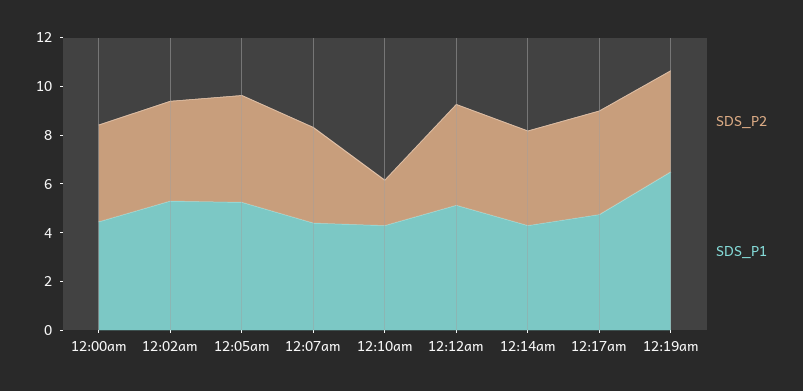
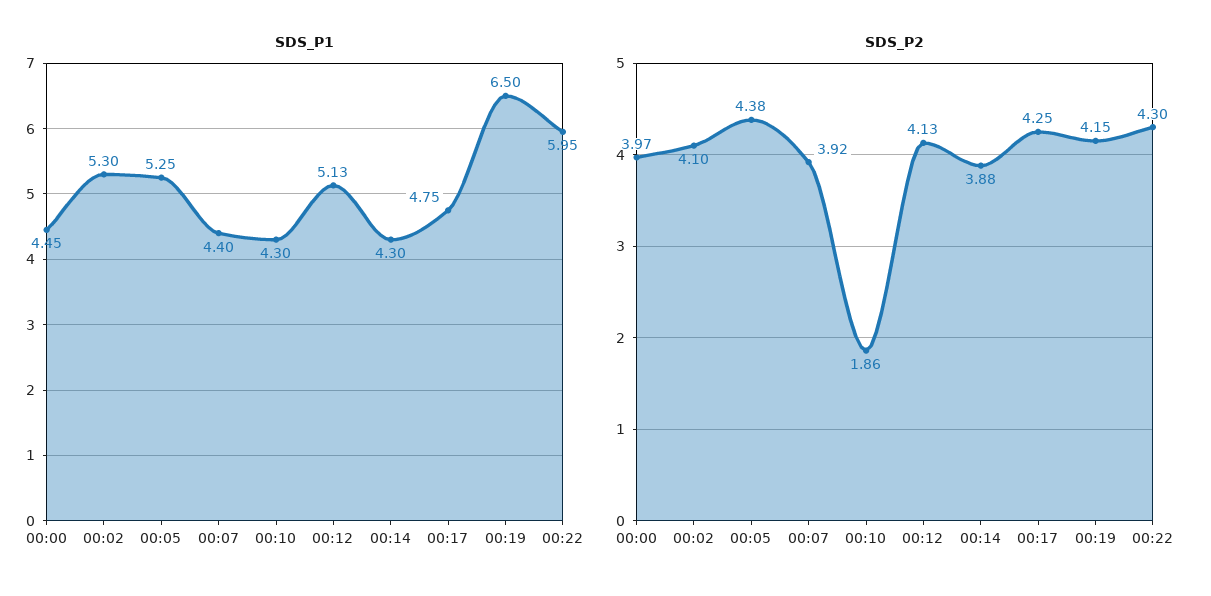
SDS_P1, 00:22: none -> 5.95
SDS_P2, 00:22: none -> 4.3

